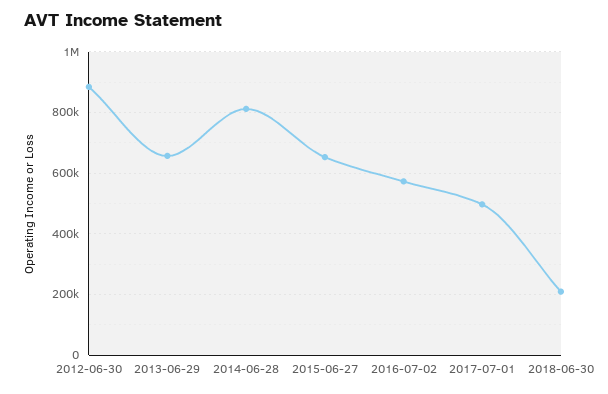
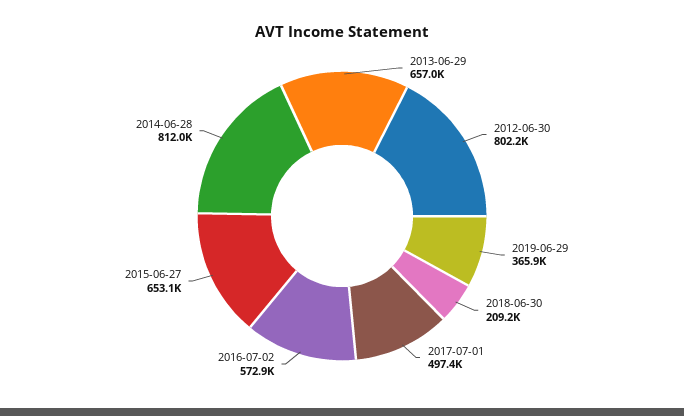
2012-06-30: 880000 -> 802200
2019-06-29: none -> 365900

